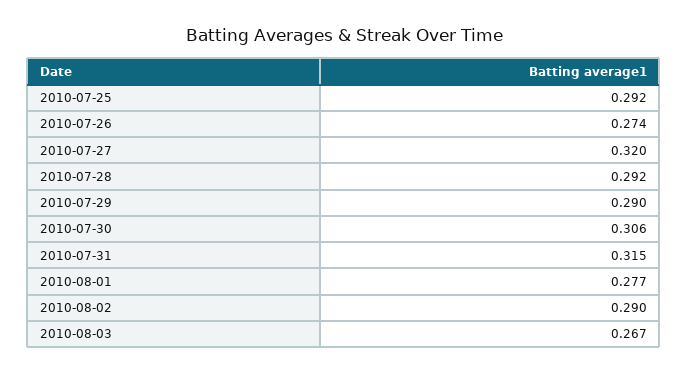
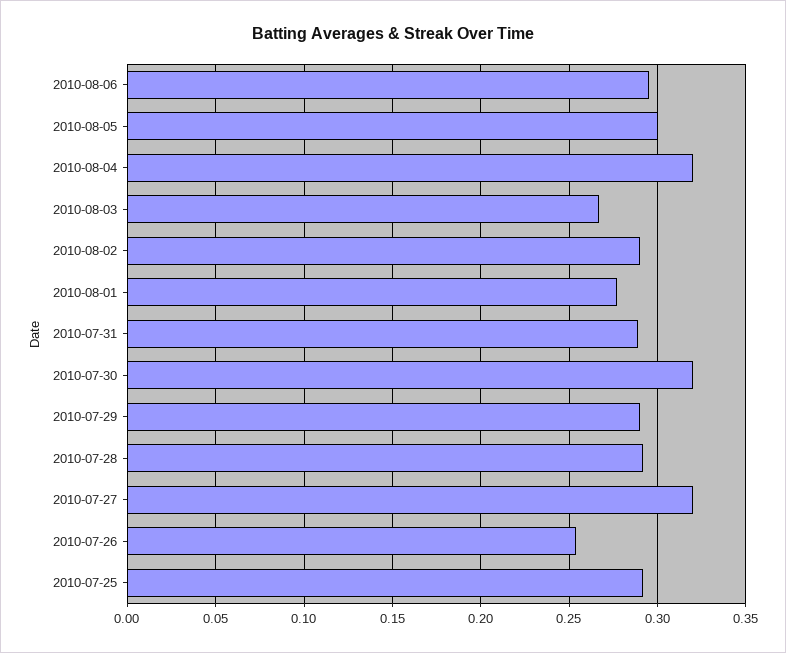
2010-07-26: 0.274 -> 0.255
2010-07-30: 0.306 -> 0.32
2010-07-31: 0.315 -> 0.29
2010-08-06: none -> 0.295
2010-08-05: none -> 0.3
2010-08-04: none -> 0.32

